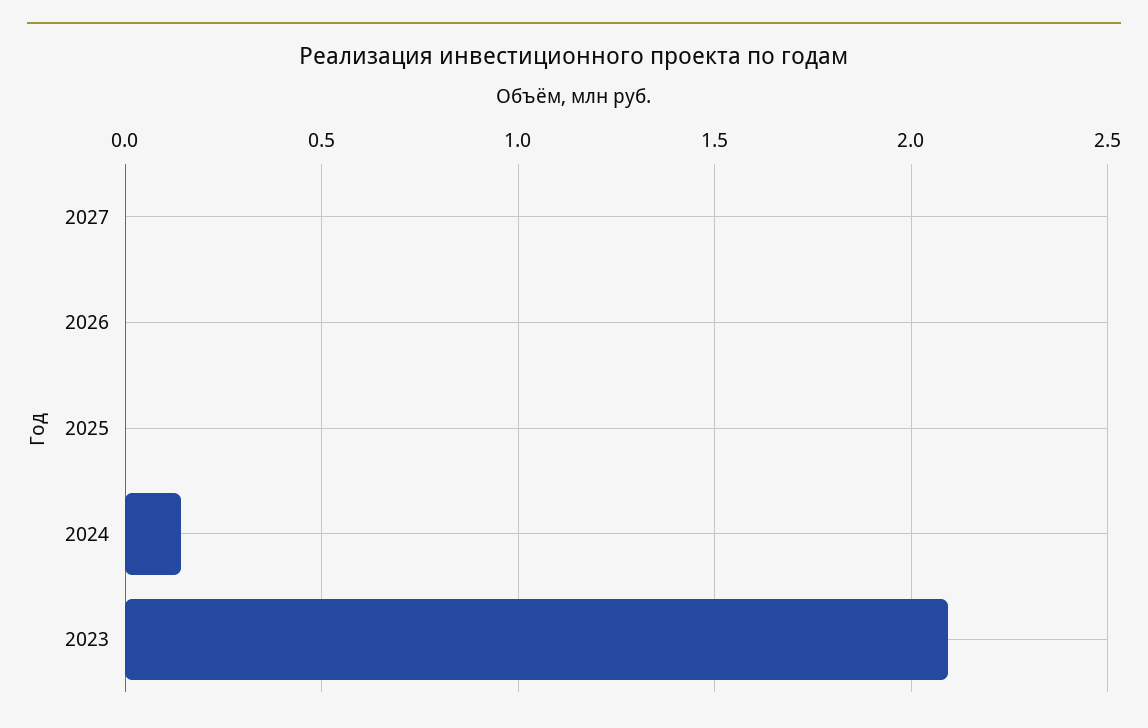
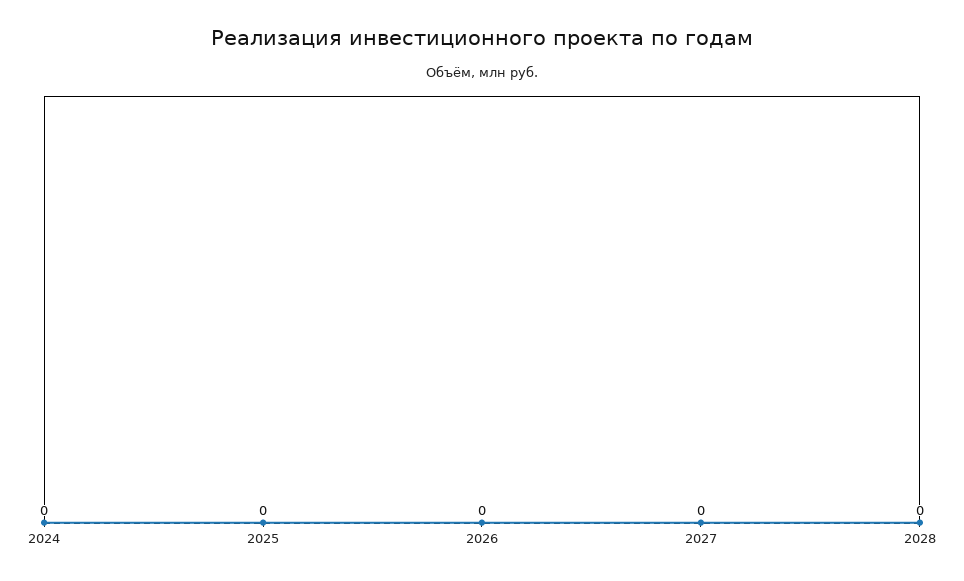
2024: 0.15 -> 0
2023: 2.1 -> none
2028: none -> 0

